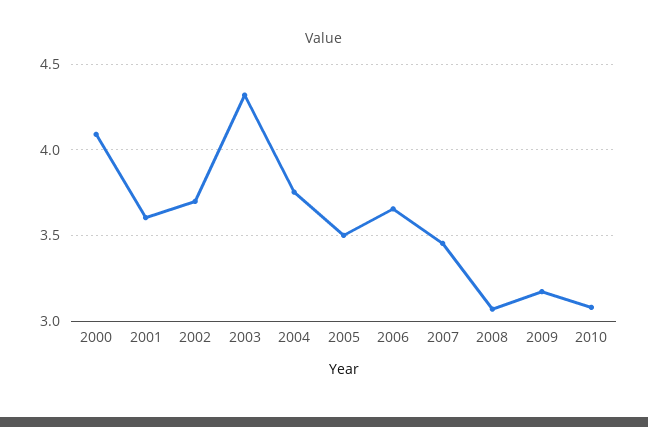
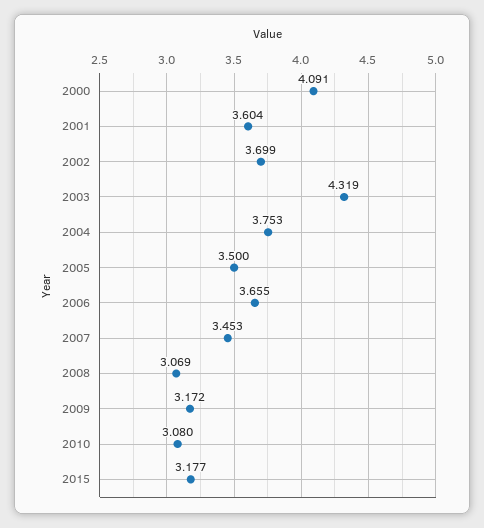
2015: none -> 3.177

